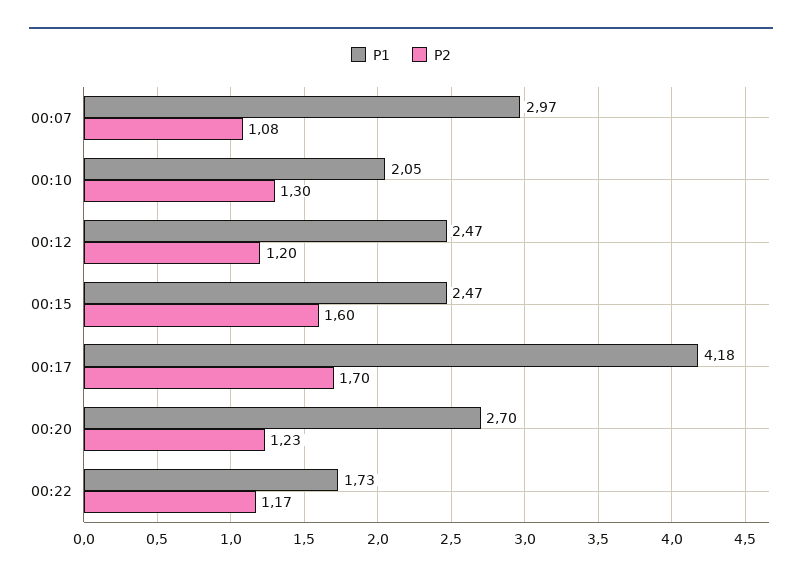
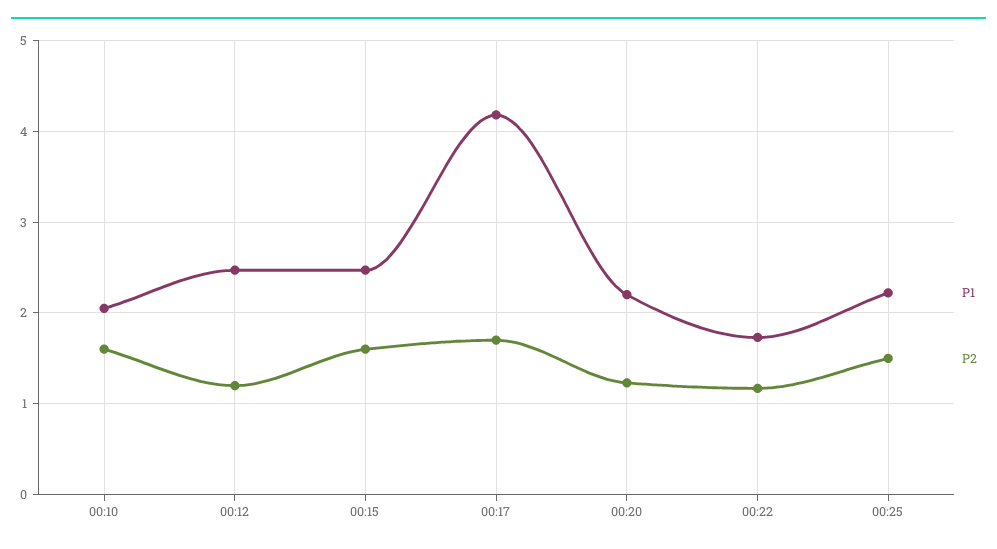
P1, 00:07: 2.97 -> none
P2, 00:07: 1.08 -> none
P2, 00:10: 1.3 -> 1.6
P1, 00:20: 2.7 -> 2.2
P1, 00:25: none -> 2.2
P2, 00:25: none -> 1.5

